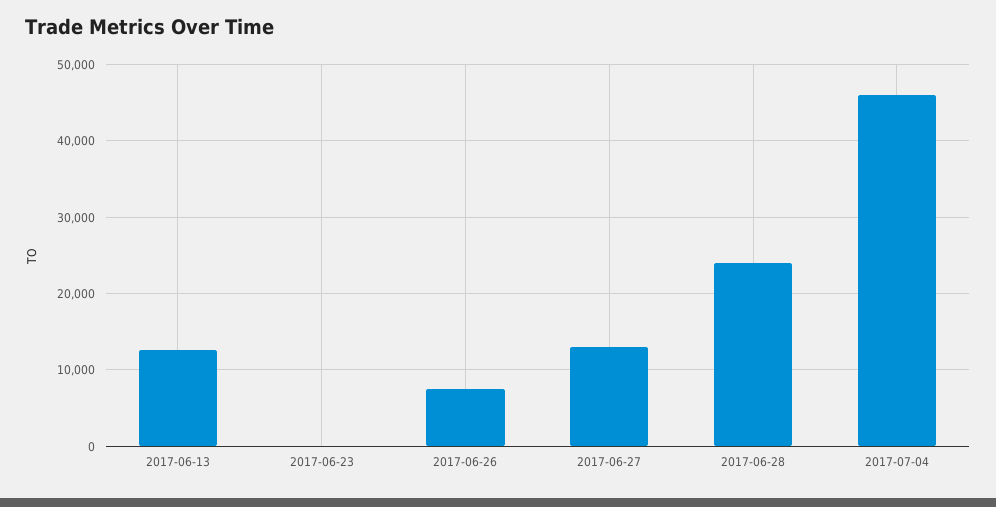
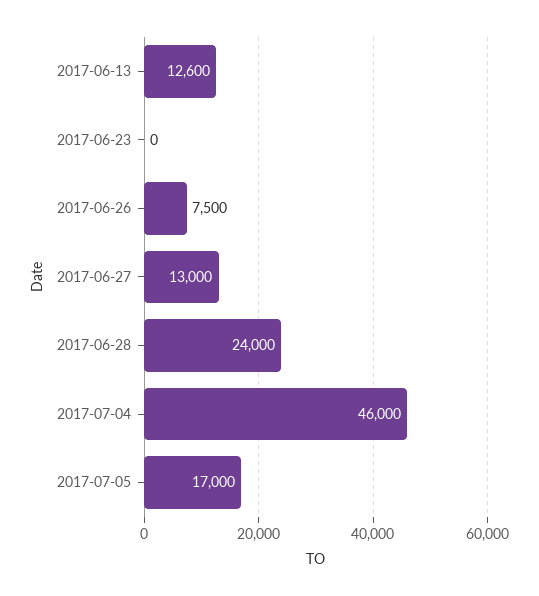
2017-07-05: none -> 17000

